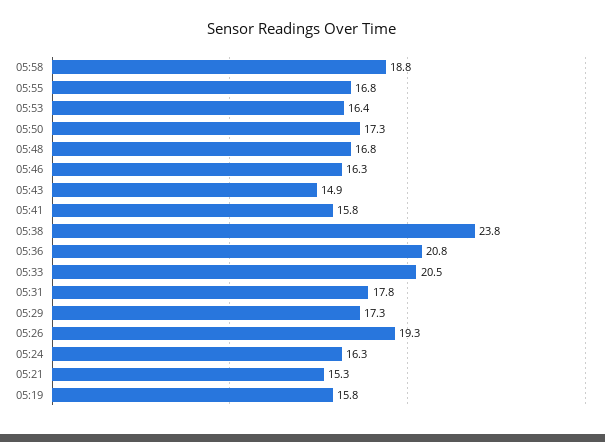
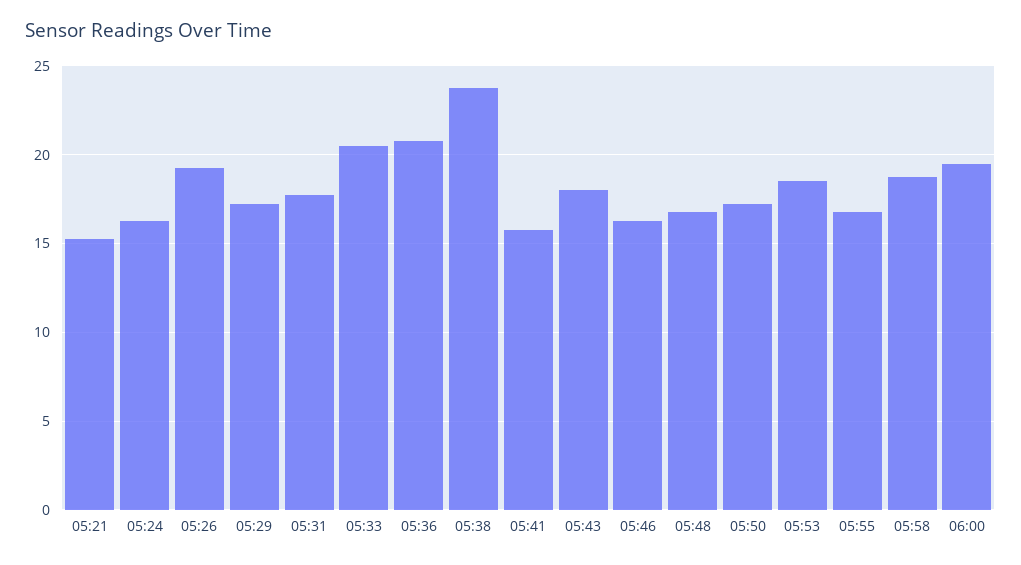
05:53: 16.4 -> 18.5
05:43: 14.9 -> 18
05:19: 15.8 -> none
06:00: none -> 19.5

